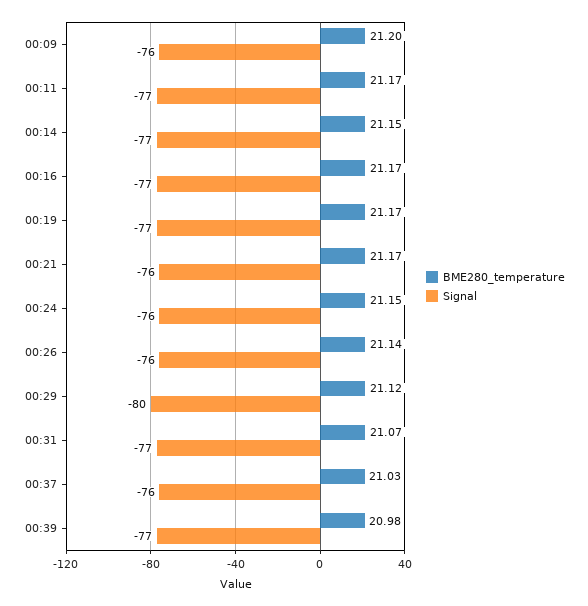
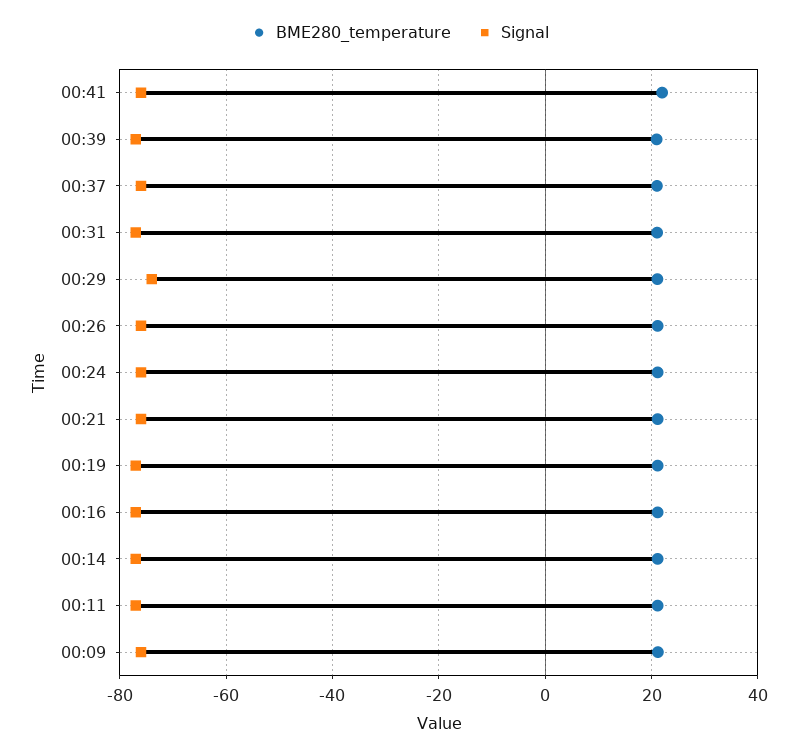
Signal, 00:29: -80 -> -74
BME280_temperature, 00:41: none -> 22
Signal, 00:41: none -> -76

